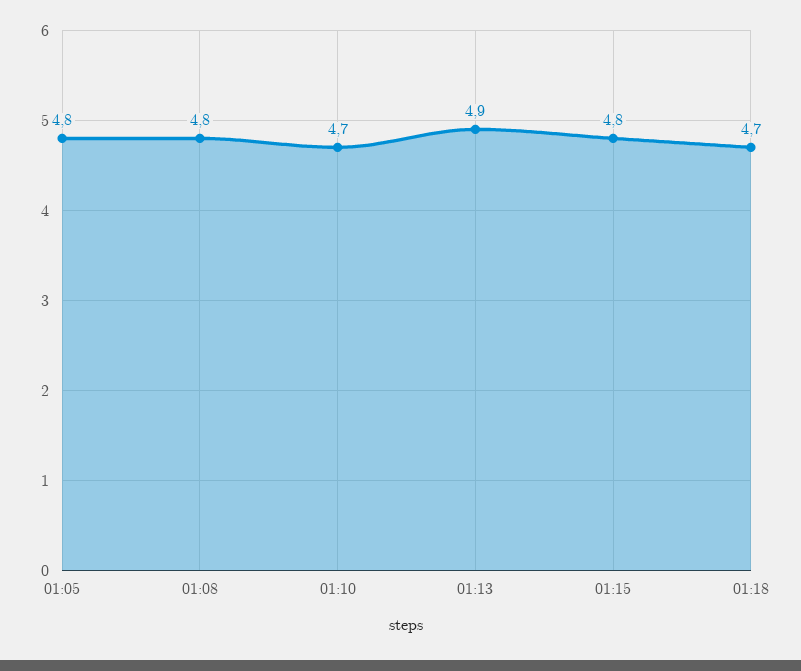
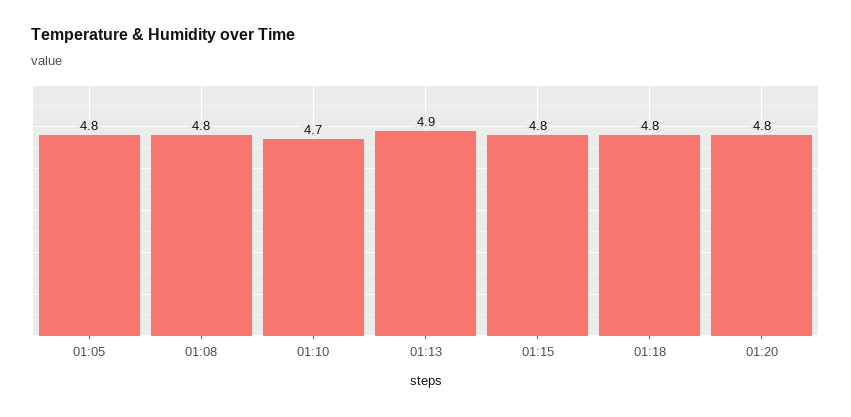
01:18: 4.7 -> 4.8
01:20: none -> 4.8

